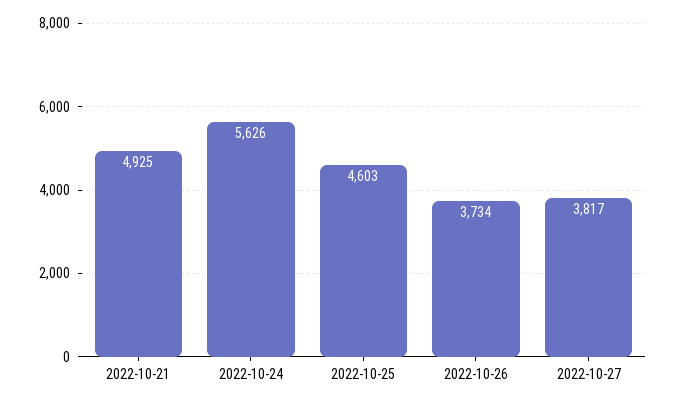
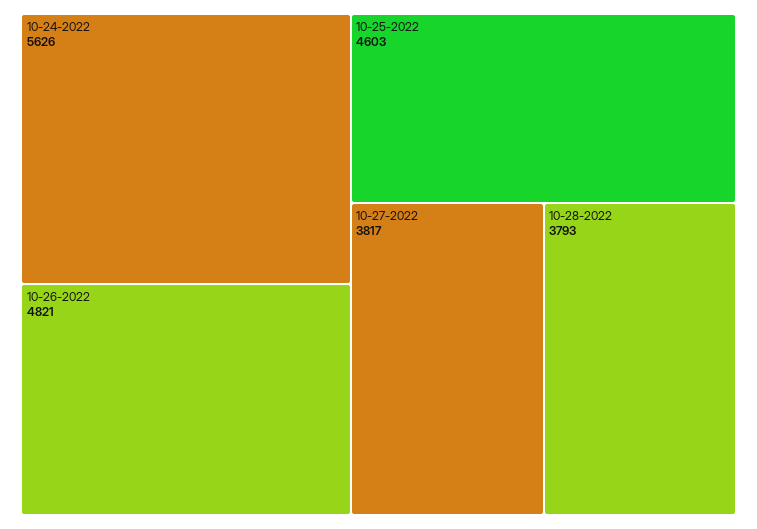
2022-10-21: 4925 -> none
2022-10-26: 3734 -> 4821
10-28-2022: none -> 3793

